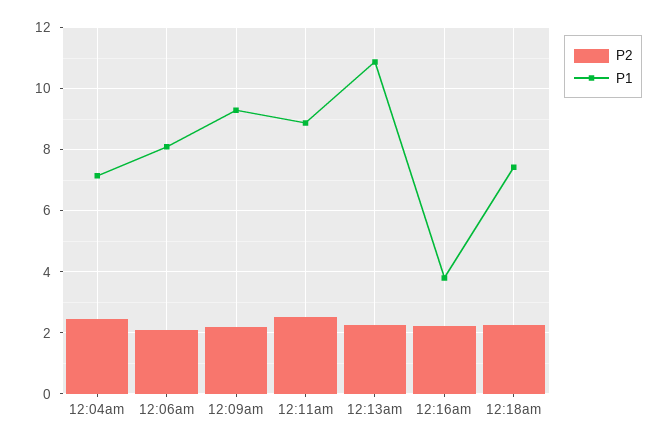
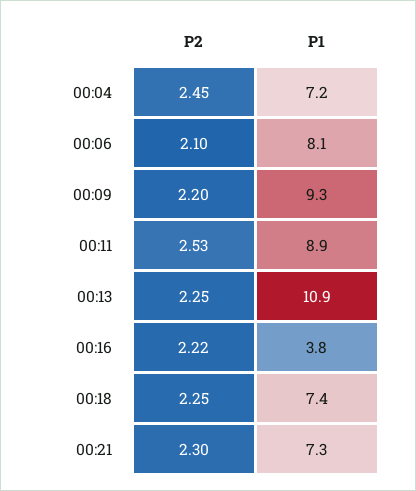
P2, 00:21: none -> 2.3
P1, 00:21: none -> 7.3

